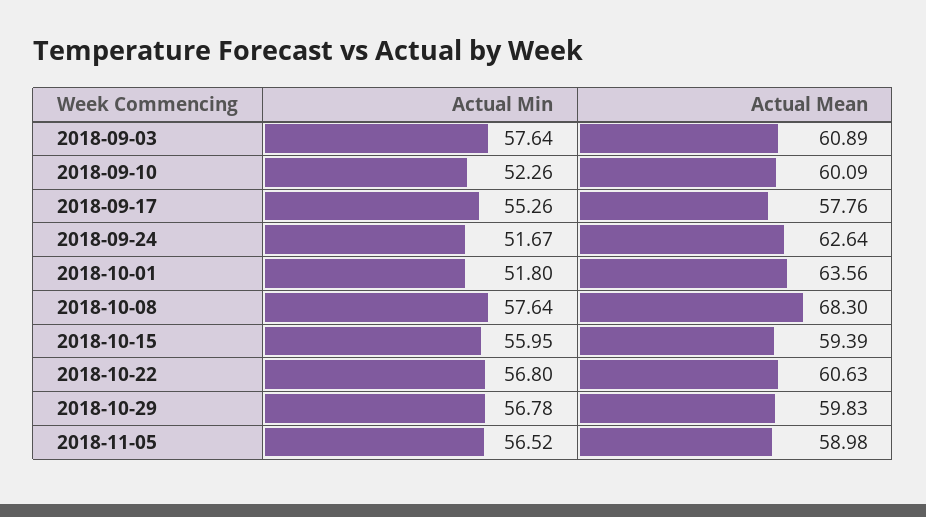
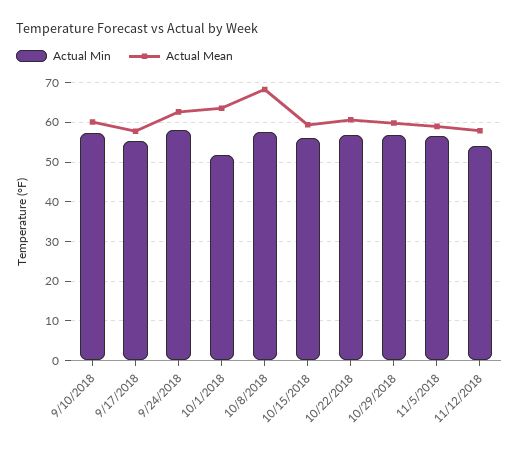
Actual Min, 2018-09-03: 57.64 -> none
Actual Mean, 2018-09-03: 60.89 -> none
Actual Min, 2018-09-10: 52.26 -> 58
Actual Min, 2018-09-24: 51.67 -> 58
Actual Min, 11/12/2018: none -> 54
Actual Mean, 11/12/2018: none -> 58

